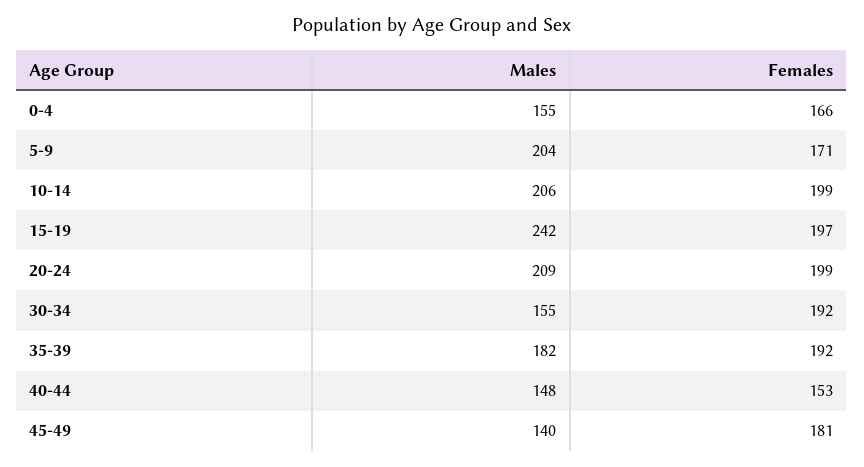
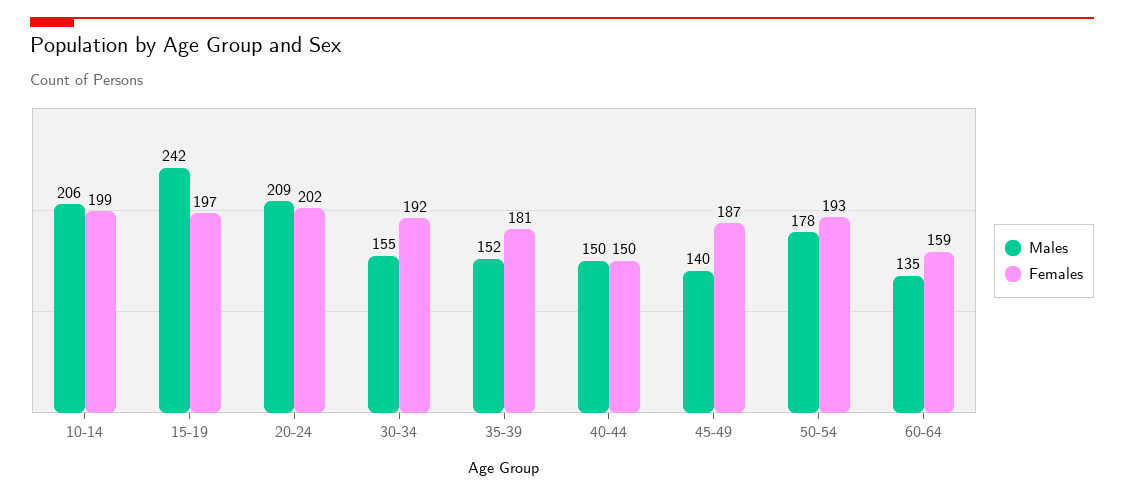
Males, 0-4: 155 -> none
Females, 0-4: 166 -> none
Males, 5-9: 204 -> none
Females, 5-9: 171 -> none
Females, 20-24: 199 -> 202
Males, 35-39: 182 -> 152
Females, 35-39: 192 -> 181
Males, 40-44: 148 -> 150
Females, 40-44: 153 -> 150
Females, 45-49: 181 -> 187
Males, 50-54: none -> 178
Females, 50-54: none -> 193
Males, 60-64: none -> 135
Females, 60-64: none -> 159

